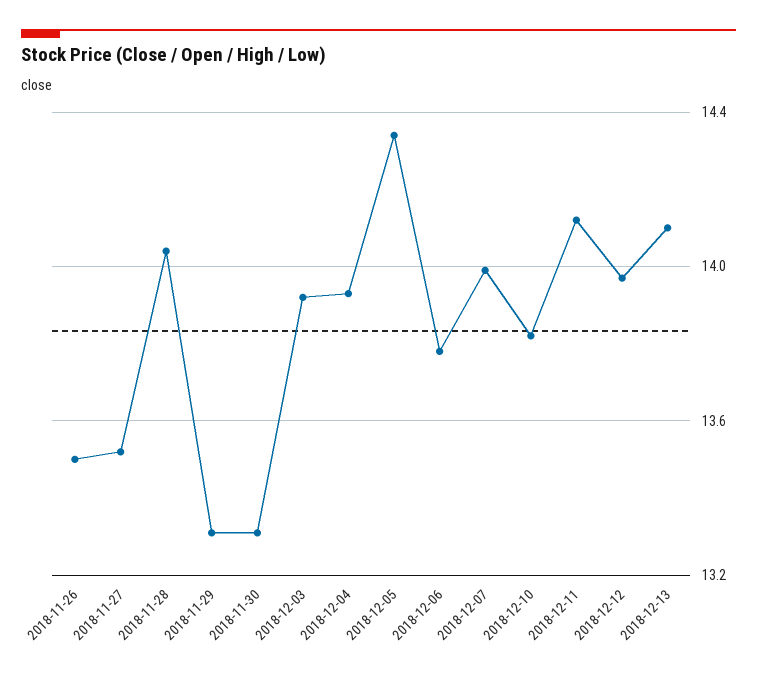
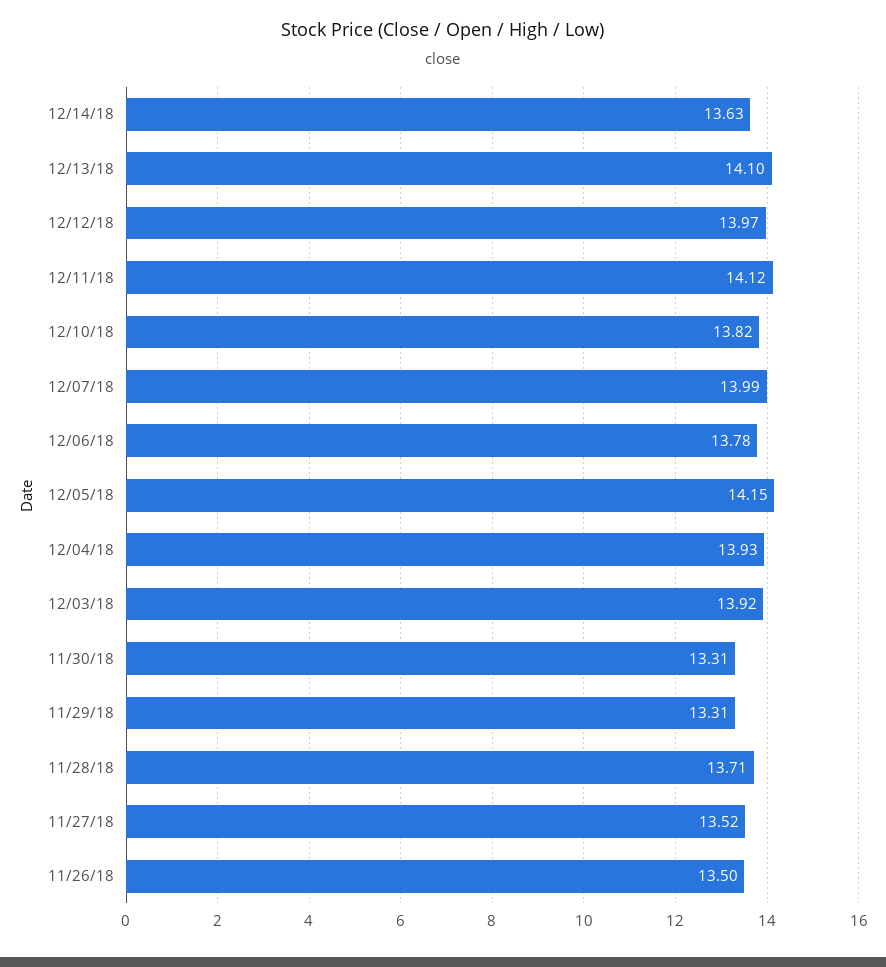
2018-11-28: 14.05 -> 13.71
2018-12-05: 14.35 -> 14.15
12/14/18: none -> 13.63

